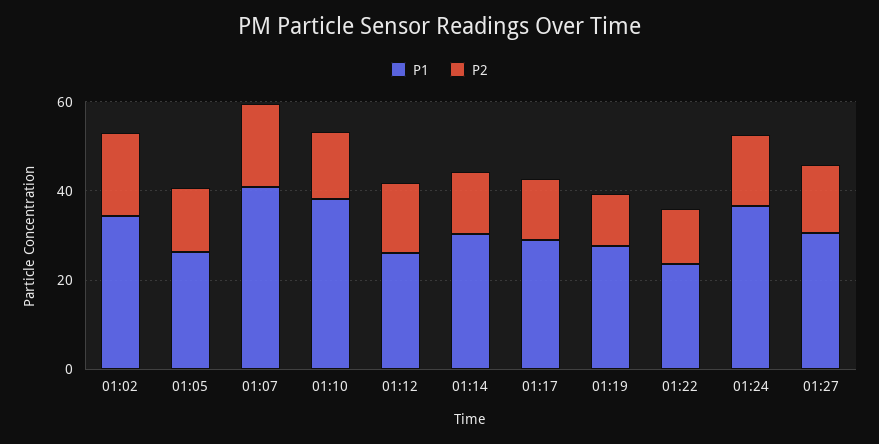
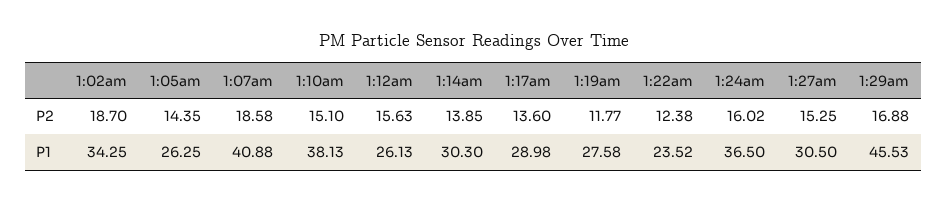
P2, 1:29am: none -> 16.88
P1, 1:29am: none -> 45.53

